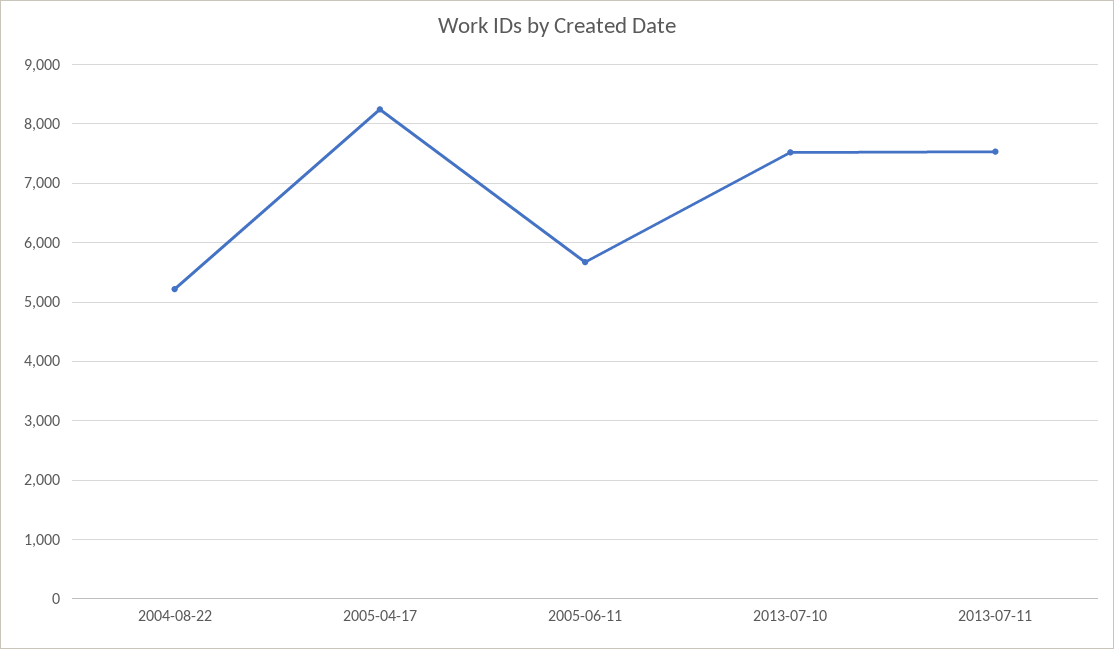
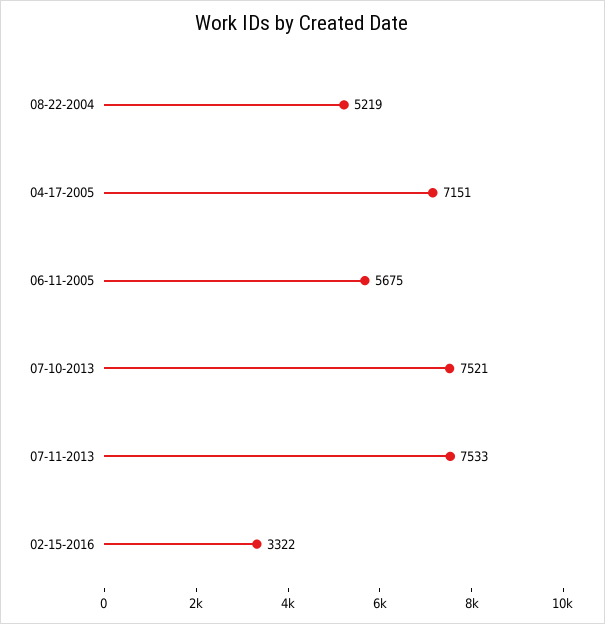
2005-04-17: 8200 -> 7151
02-15-2016: none -> 3322

